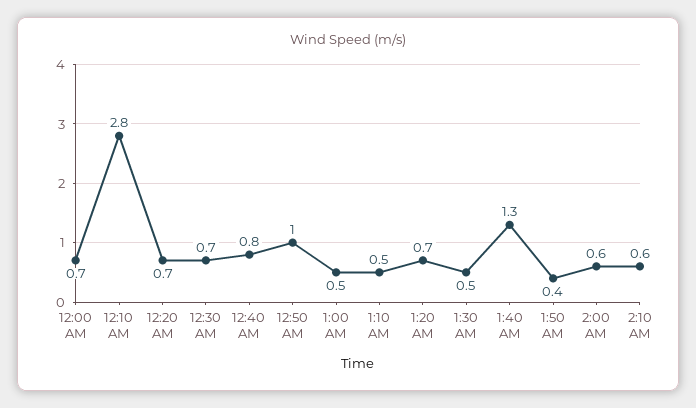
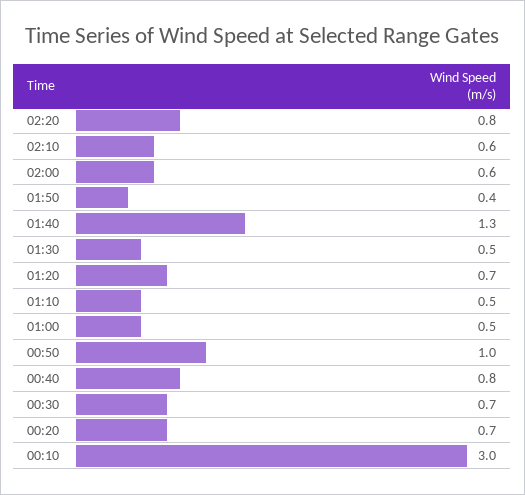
12:00 AM: 0.7 -> none
12:10 AM: 2.8 -> 3
02:20: none -> 0.8

